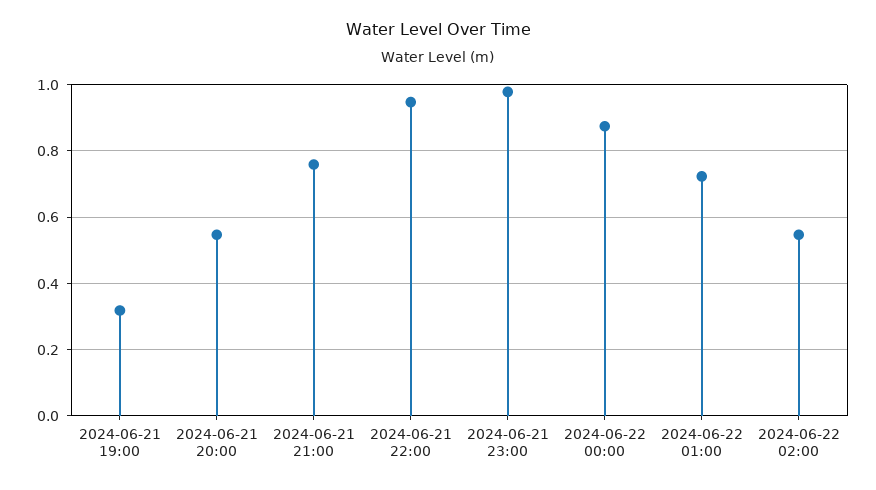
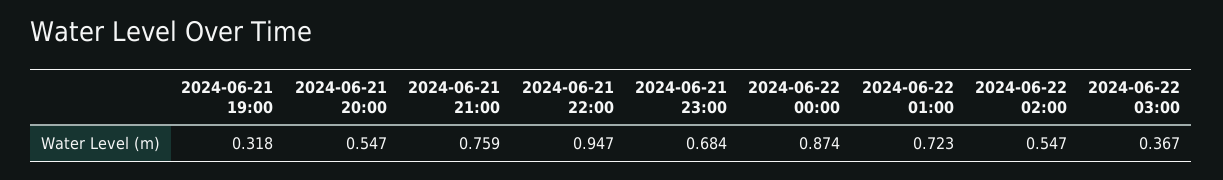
2024-06-21 23:00: 0.98 -> 0.684
2024-06-22 03:00: none -> 0.367

